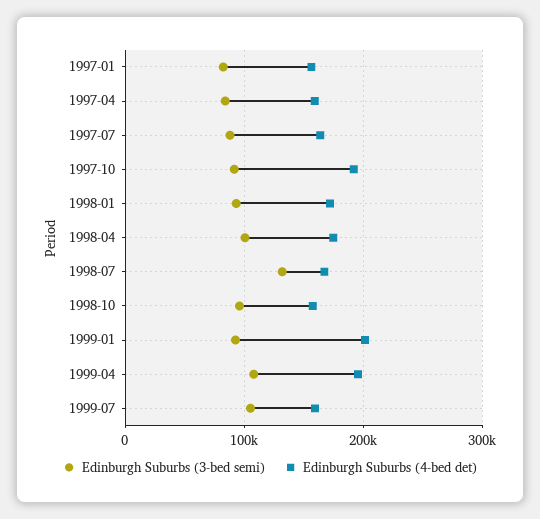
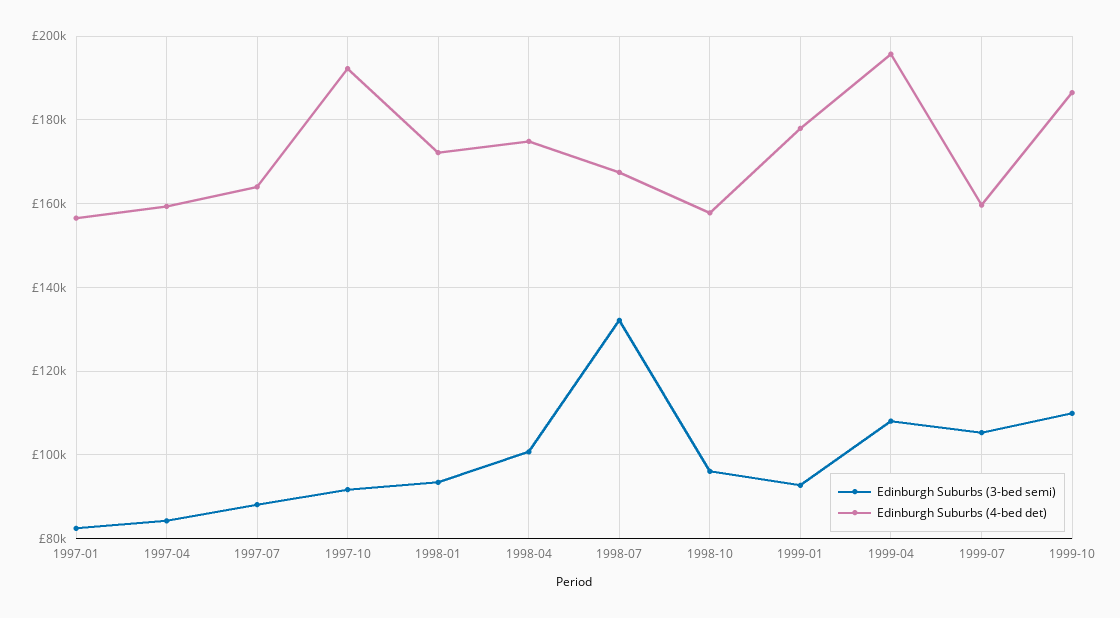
Edinburgh Suburbs (4-bed det), 1999-01: 200000 -> 178000
Edinburgh Suburbs (3-bed semi), 1999-10: none -> 110000
Edinburgh Suburbs (4-bed det), 1999-10: none -> 186000

